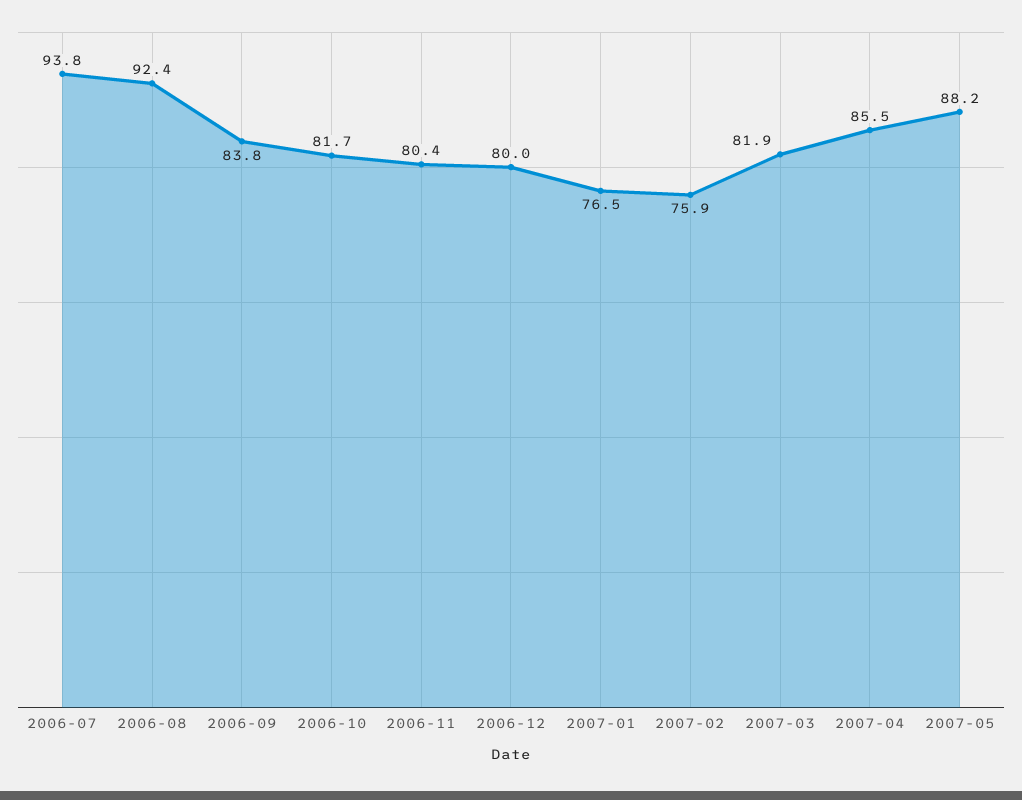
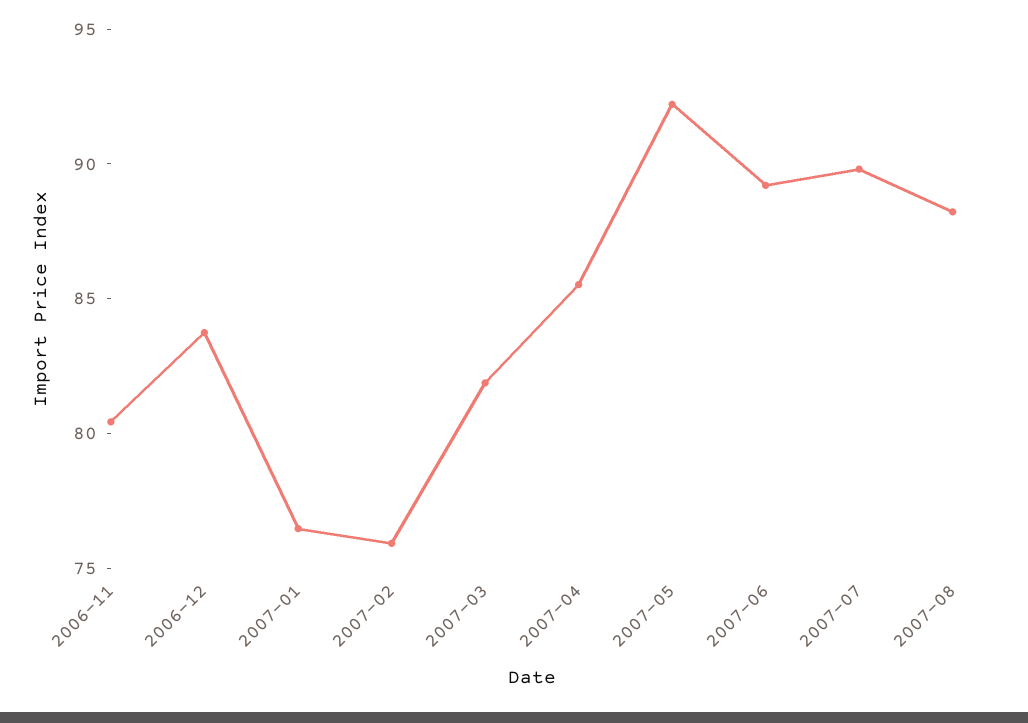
2006-07: 93.8 -> none
2006-08: 92.4 -> none
2006-09: 83.8 -> none
2006-10: 81.7 -> none
2006-12: 80 -> 84
2007-05: 88.2 -> 92
2007-06: none -> 89
2007-07: none -> 90
2007-08: none -> 88

